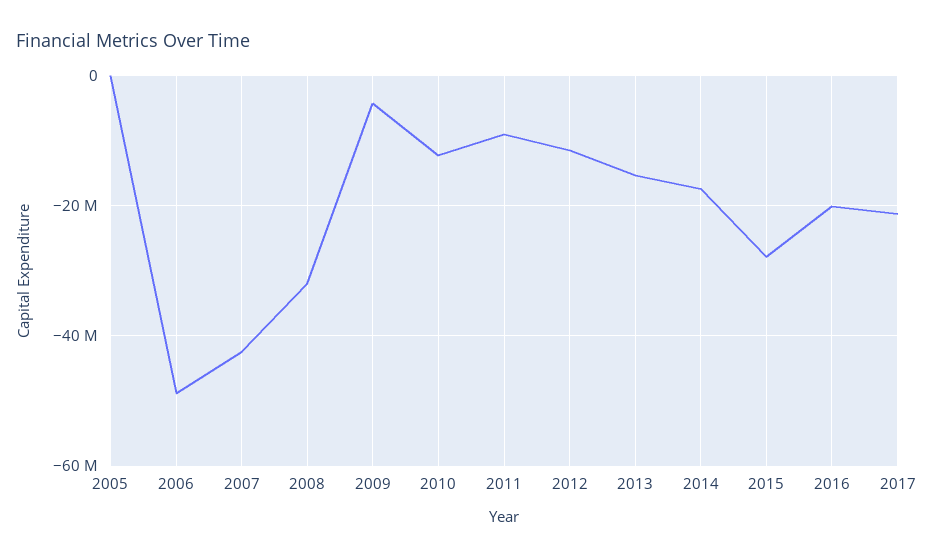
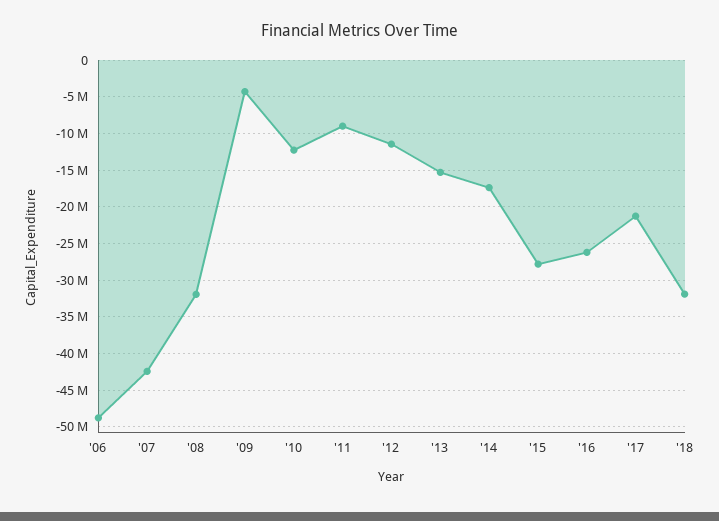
2005: 0 -> none
2016: -20000000 -> -26000000
'18: none -> -32000000

